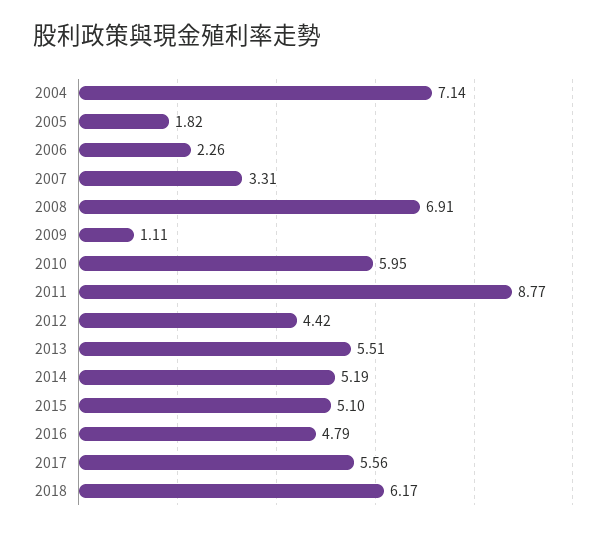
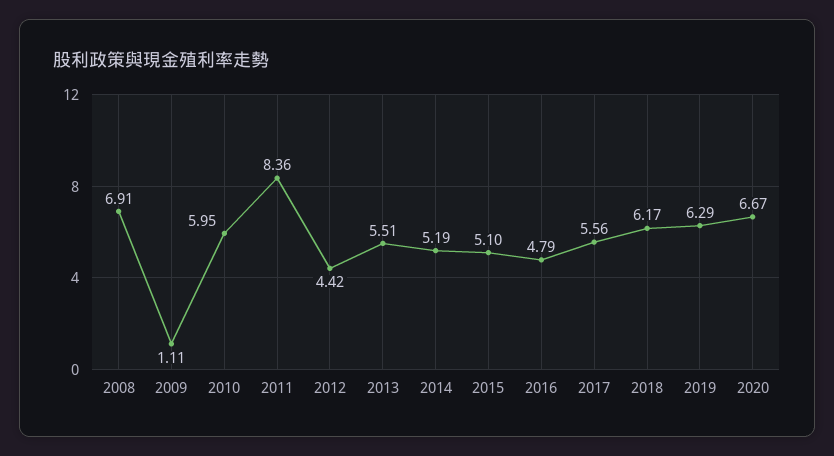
2004: 7.14 -> none
2005: 1.82 -> none
2006: 2.26 -> none
2007: 3.31 -> none
2011: 8.77 -> 8.36
2019: none -> 6.29
2020: none -> 6.67

